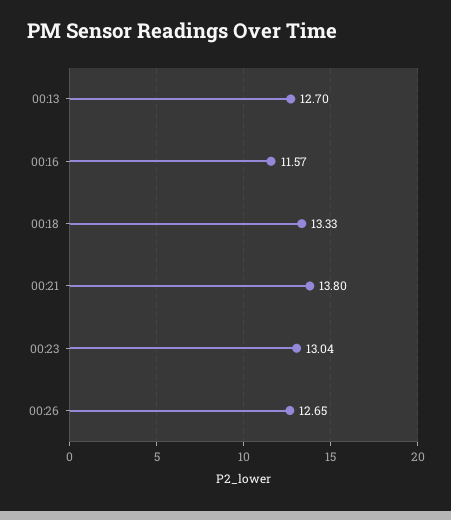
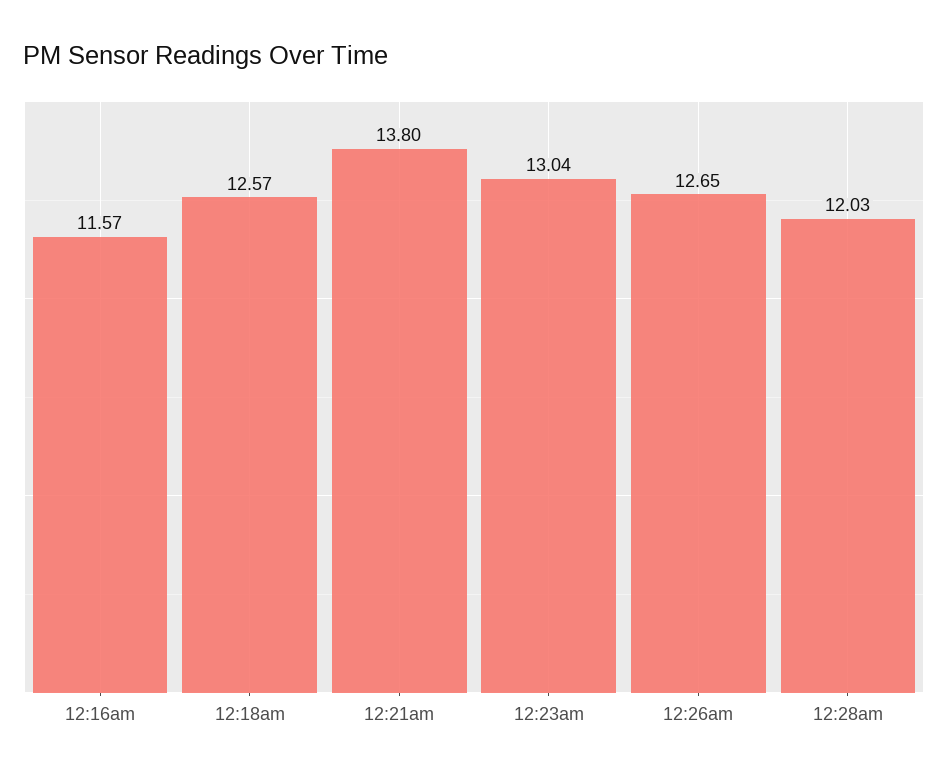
00:13: 12.7 -> none
00:18: 13.33 -> 12.57
12:28am: none -> 12.03

